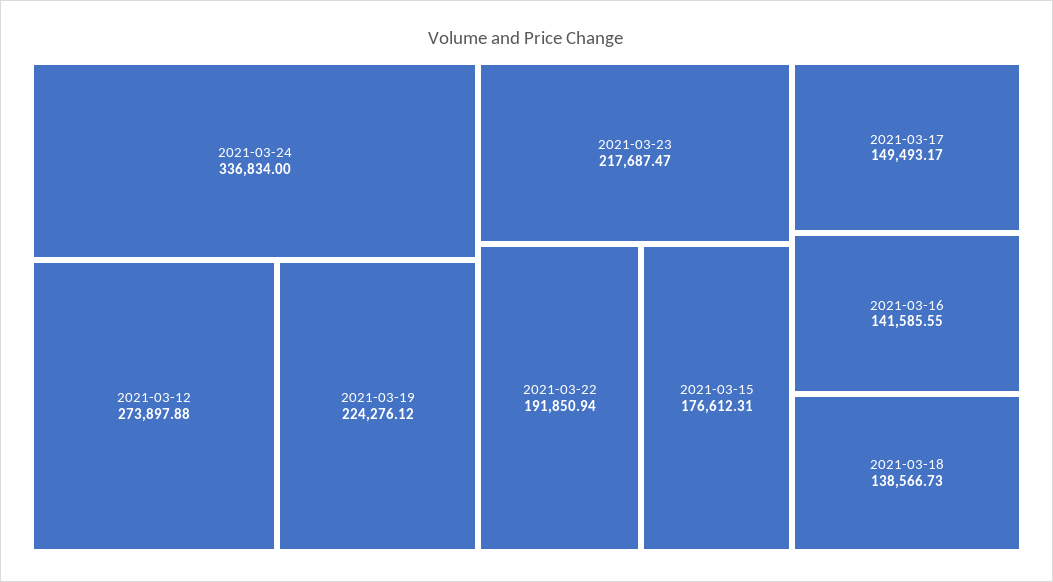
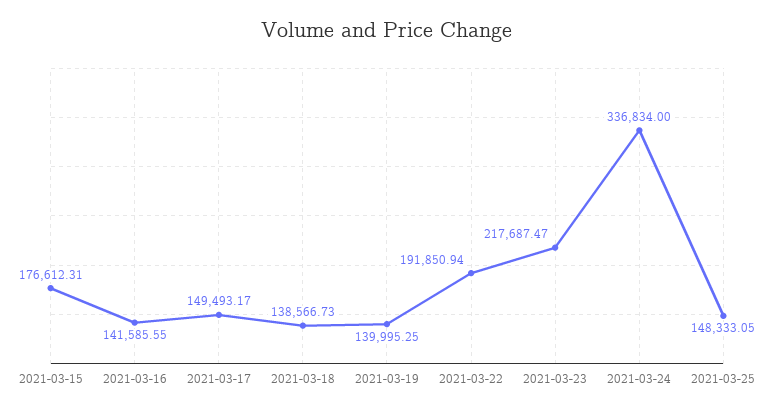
2021-03-12: 273897.88 -> none
2021-03-19: 224276.12 -> 139995.25
2021-03-25: none -> 148333.05

